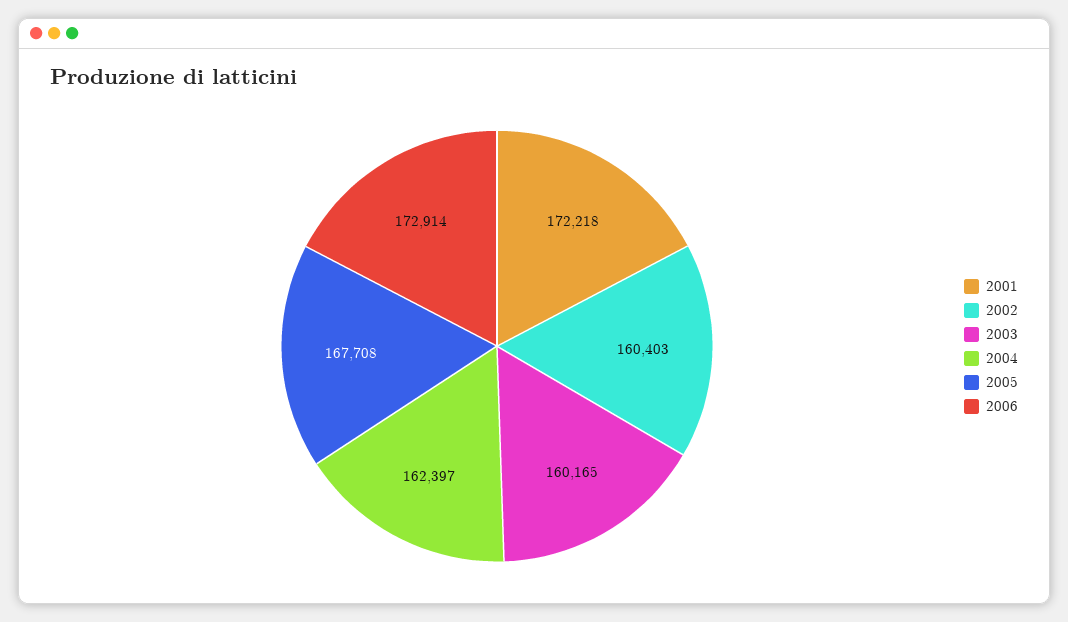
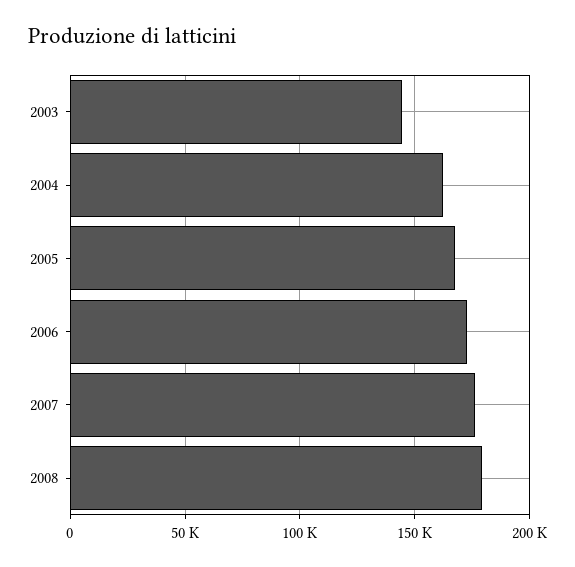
2001: 172218 -> none
2002: 160403 -> none
2003: 160165 -> 145000
2007: none -> 175000
2008: none -> 180000

